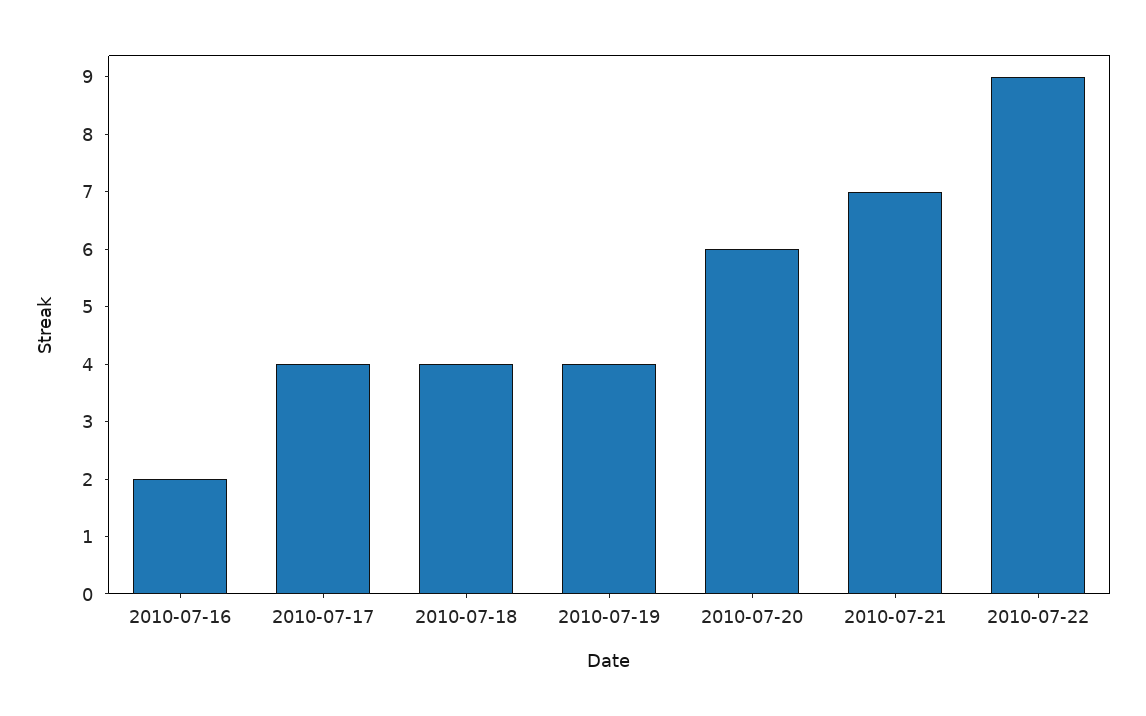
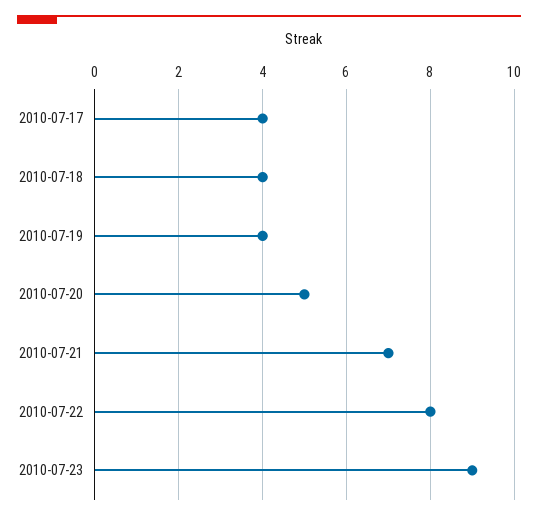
2010-07-16: 2 -> none
2010-07-20: 6 -> 5
2010-07-22: 9 -> 8
2010-07-23: none -> 9

